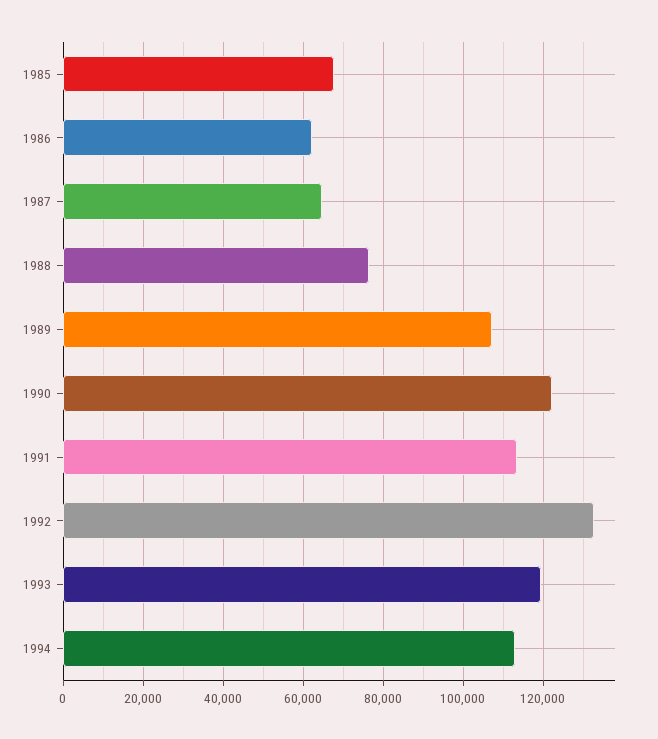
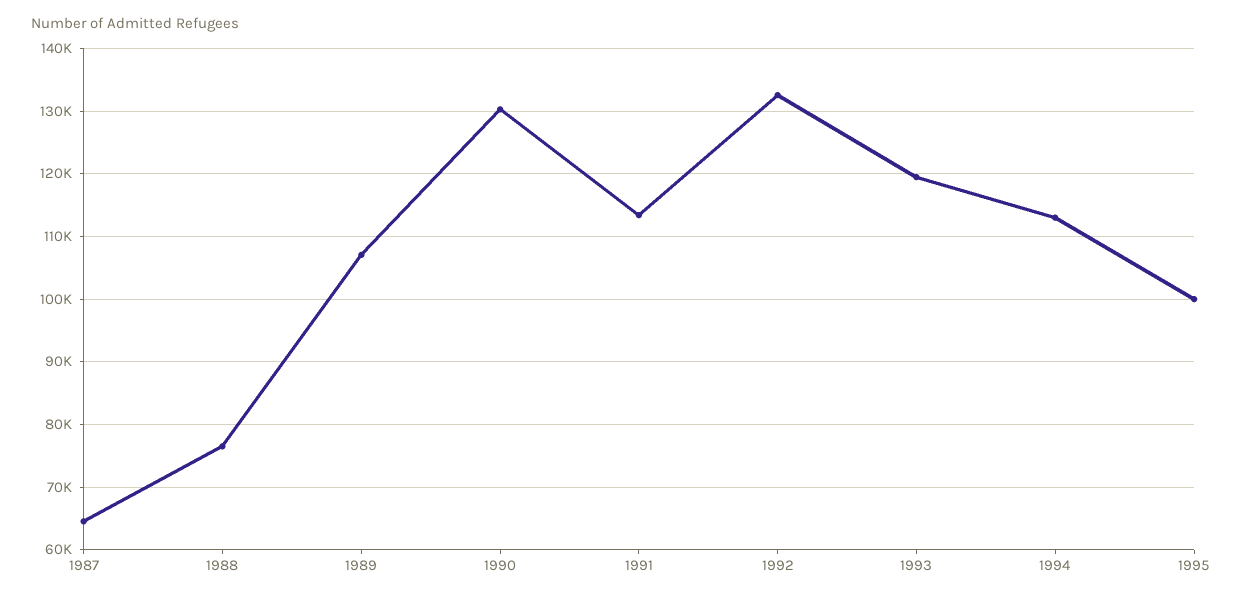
1985: 68000 -> none
1986: 62000 -> none
1990: 122000 -> 130000
1995: none -> 100000

